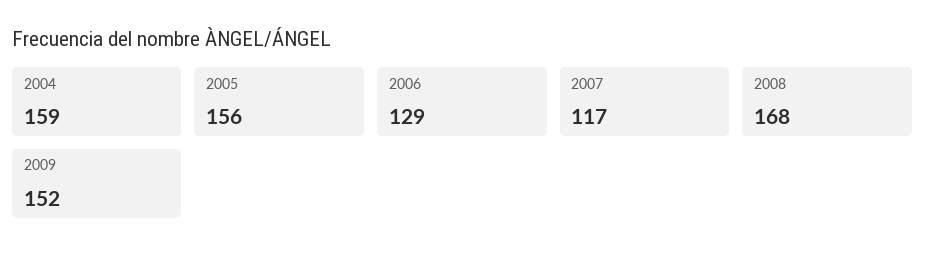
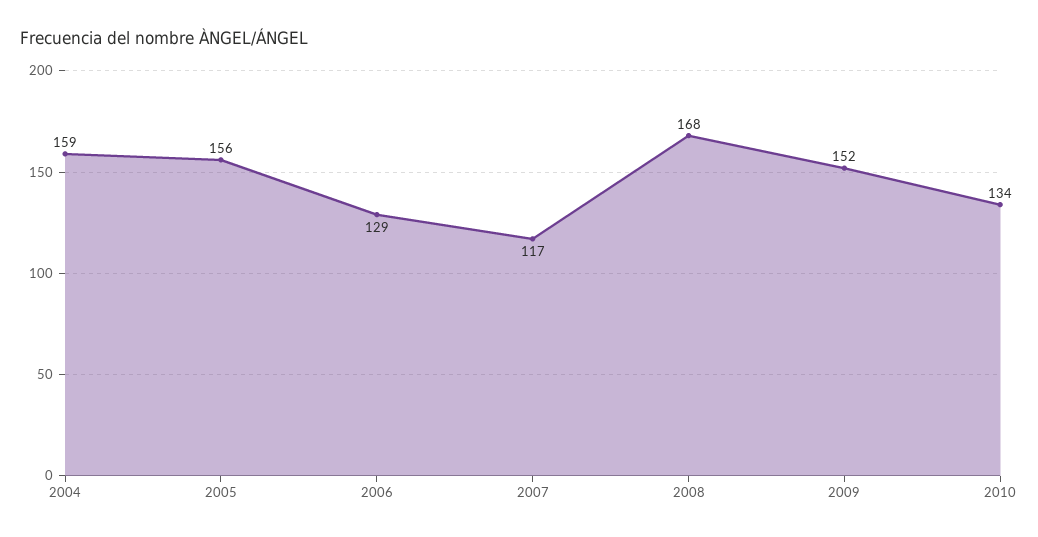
2010: none -> 134

